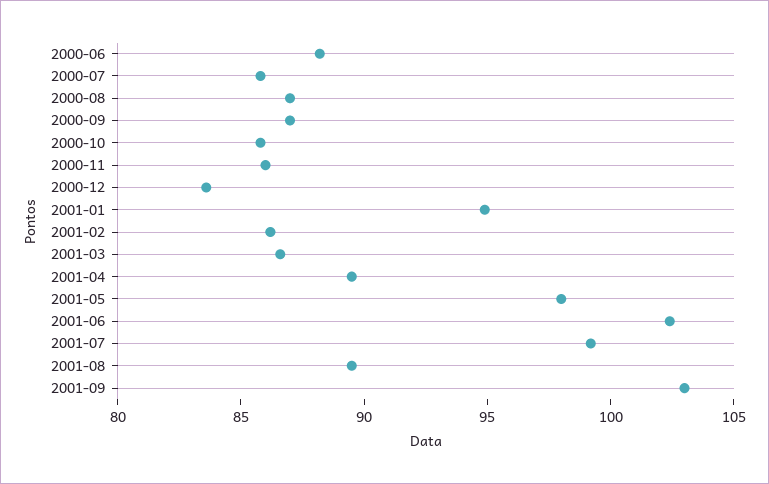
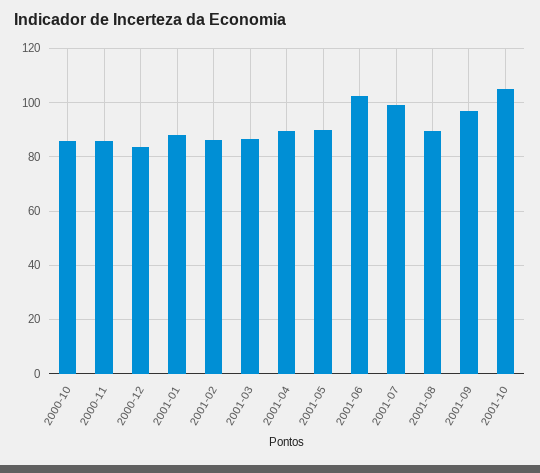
2000-06: 88 -> none
2000-07: 86 -> none
2000-08: 87 -> none
2000-09: 87 -> none
2001-01: 95 -> 87.5
2001-05: 98 -> 90
2001-09: 103 -> 97.5
2001-10: none -> 105

